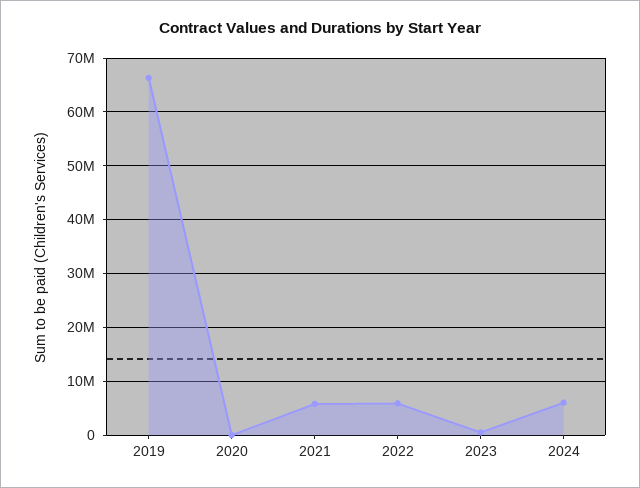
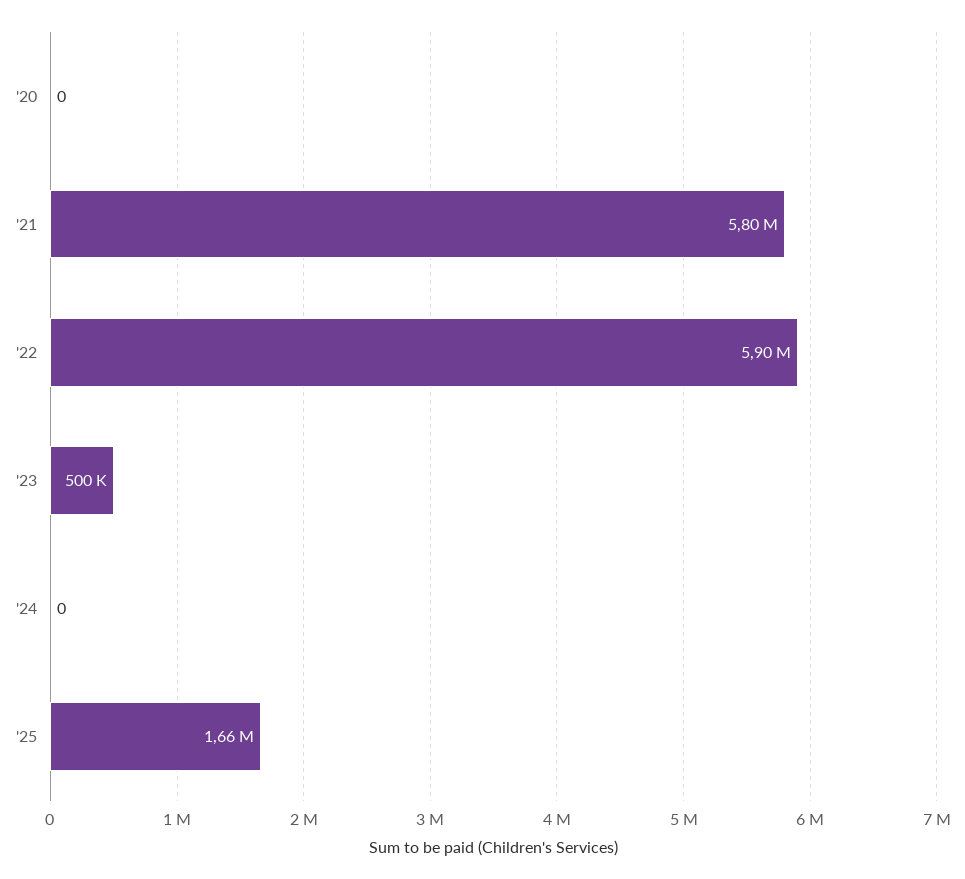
2019: 66000000 -> none
2024: 6000000 -> 0
'25: none -> 1660000

